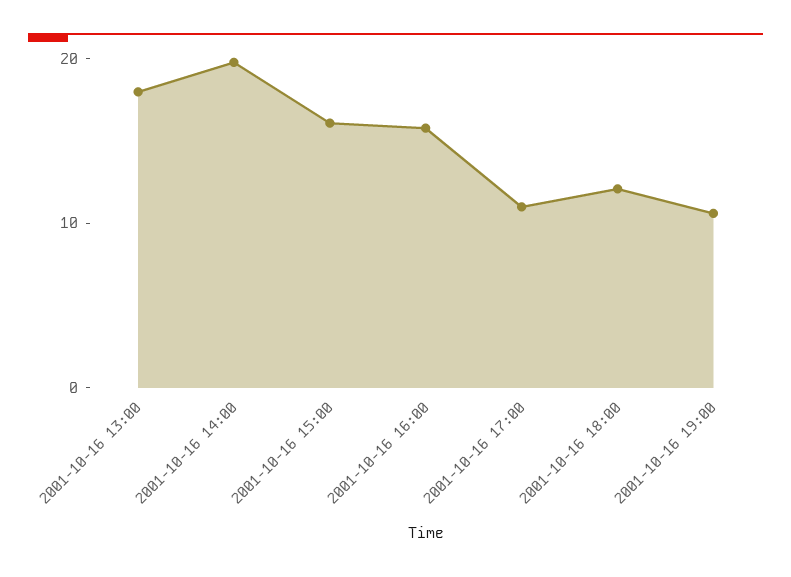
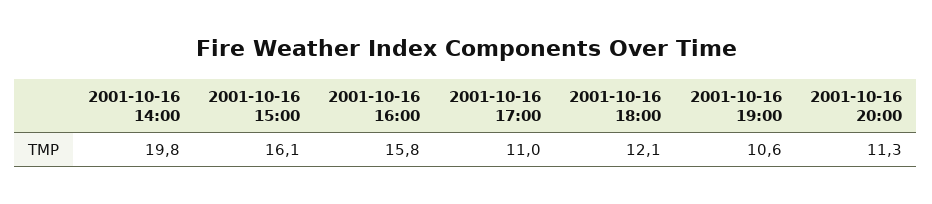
2001-10-16 13:00: 18 -> none
2001-10-16 20:00: none -> 11.3

